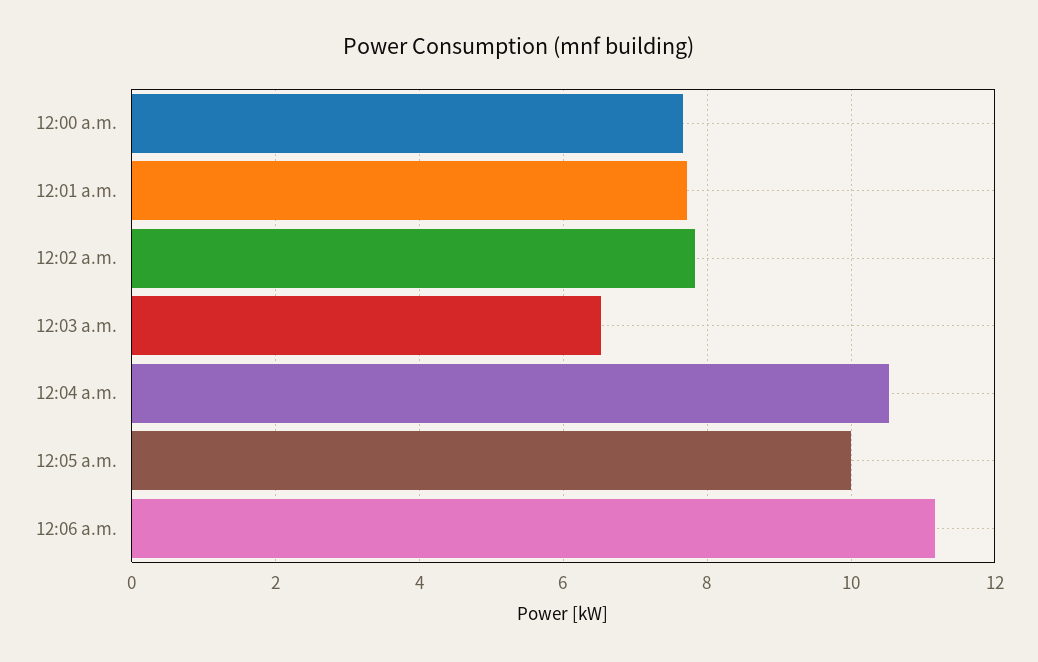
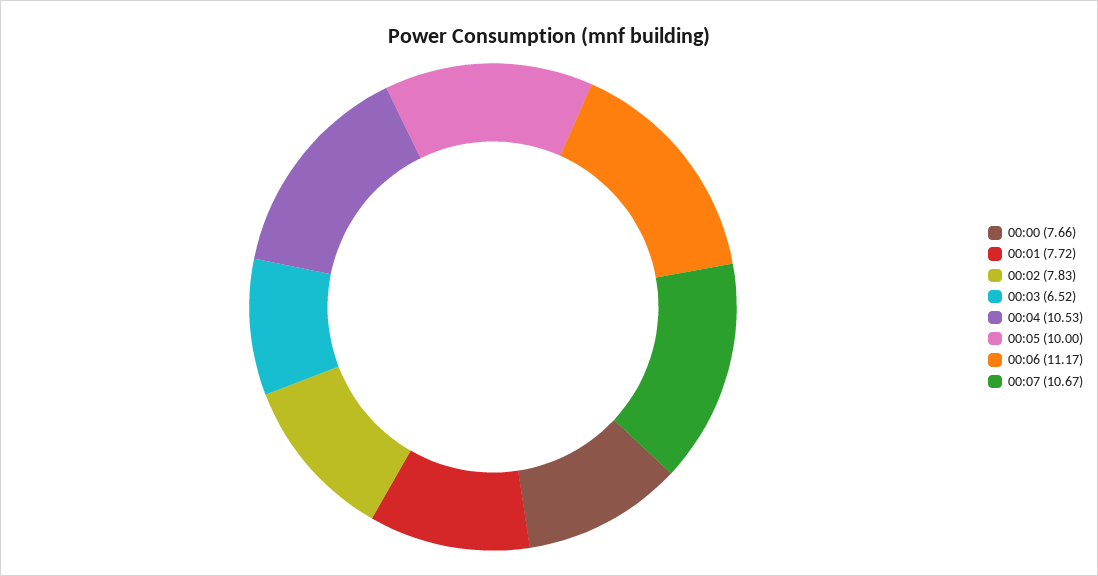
00:07: none -> 10.67

